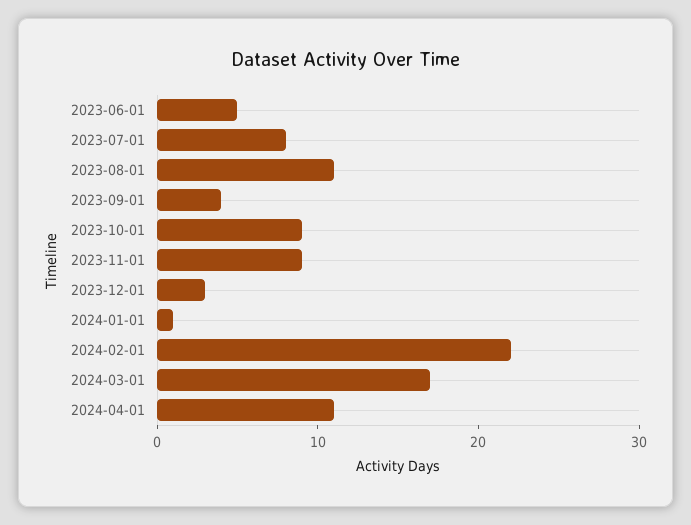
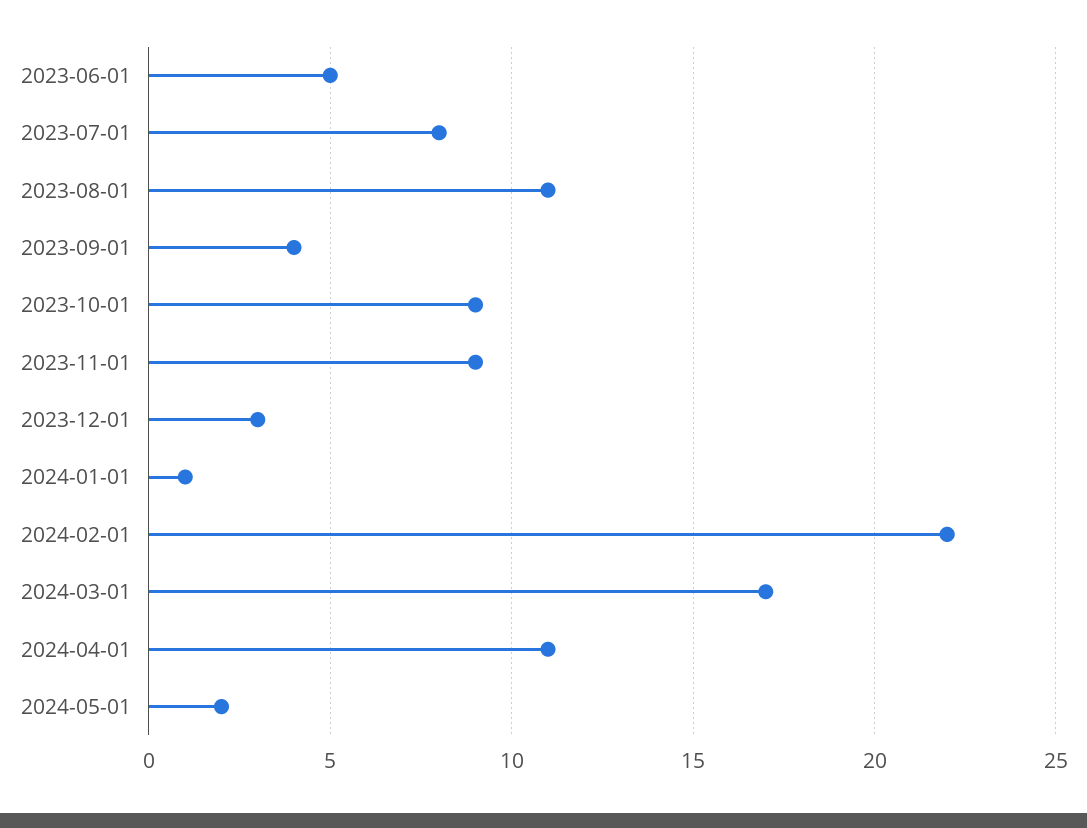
2024-05-01: none -> 2

